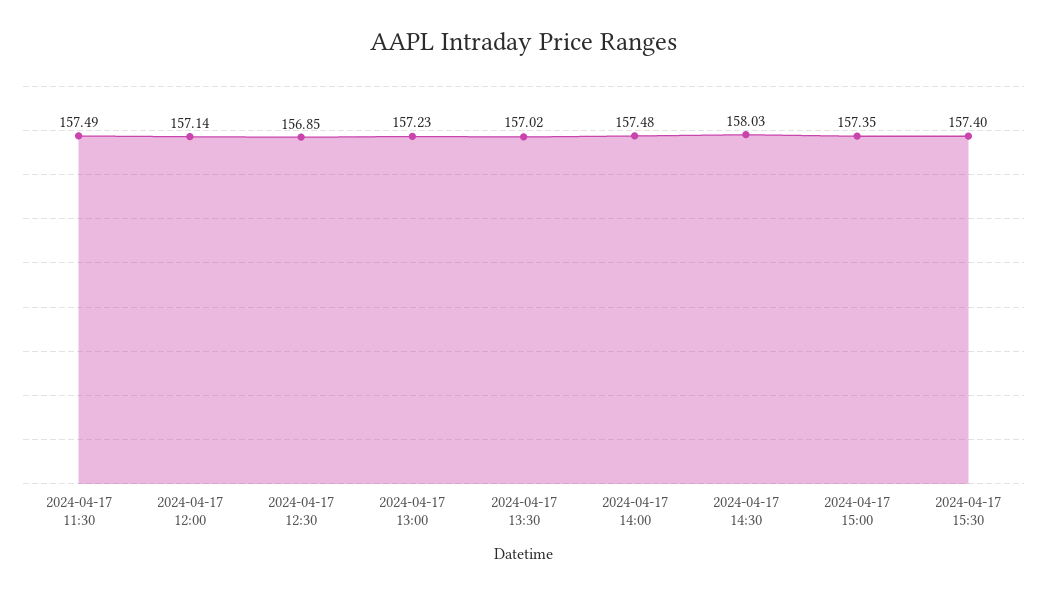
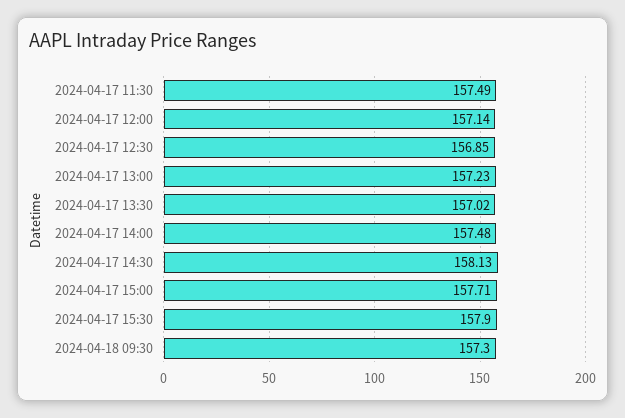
2024-04-17 14:30: 158.03 -> 158.13
2024-04-17 15:00: 157.35 -> 157.71
2024-04-17 15:30: 157.4 -> 157.9
2024-04-18 09:30: none -> 157.3

